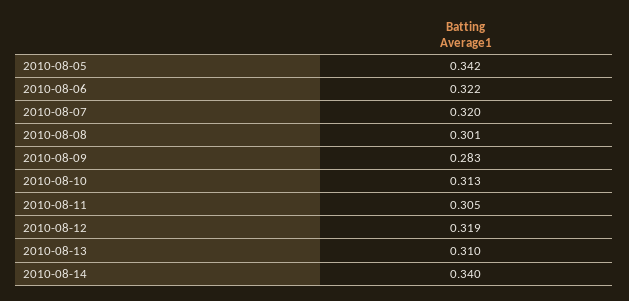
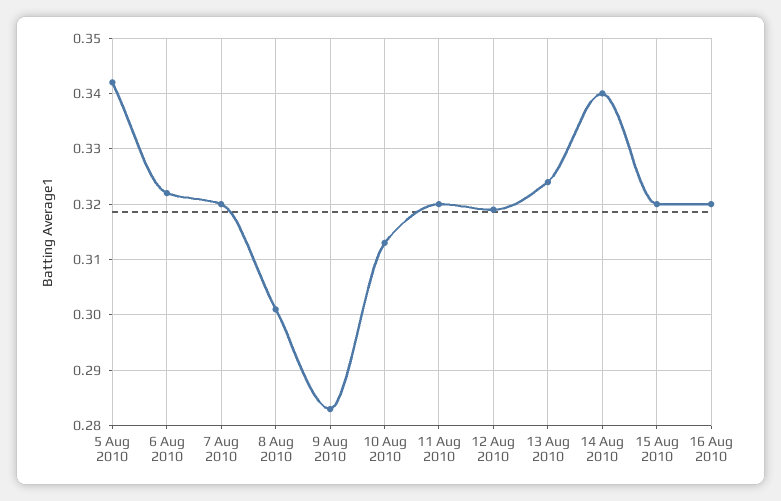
2010-08-11: 0.305 -> 0.32
2010-08-13: 0.31 -> 0.325
15 Aug 2010: none -> 0.32
16 Aug 2010: none -> 0.32

